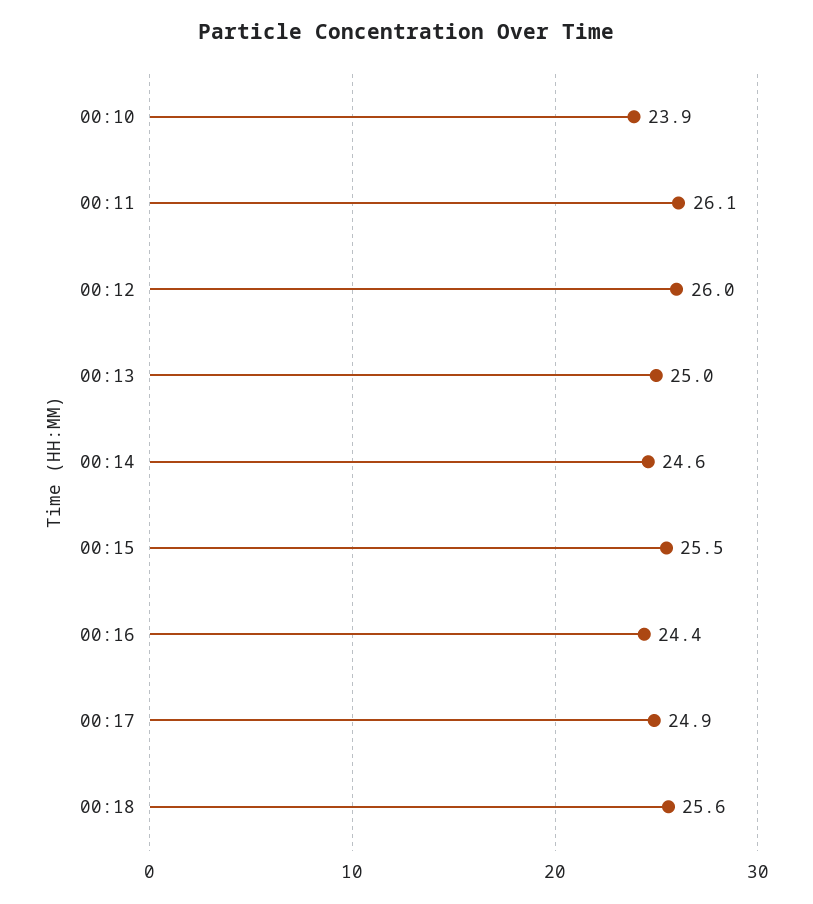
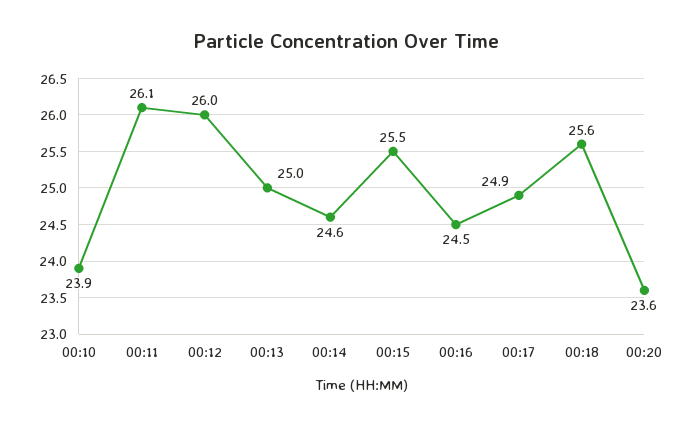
00:16: 24.4 -> 24.5
00:20: none -> 23.6

